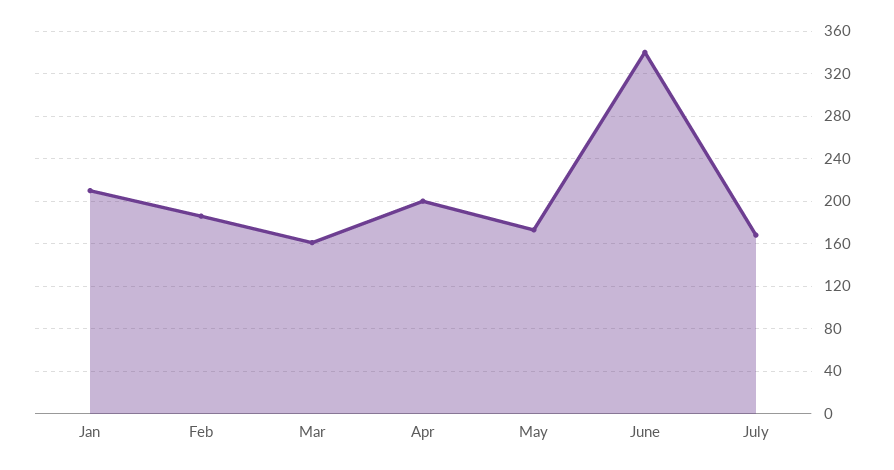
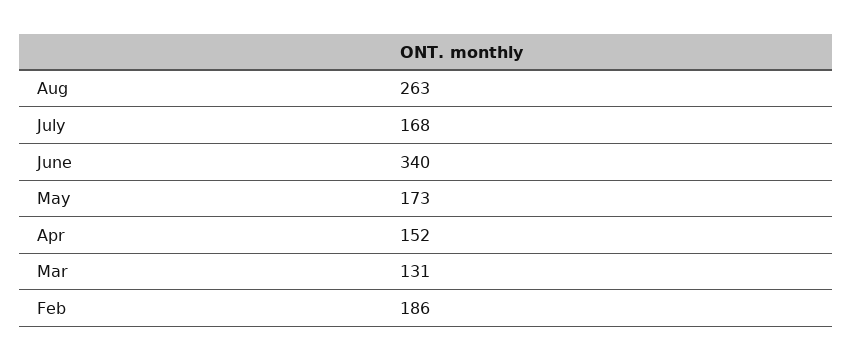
Jan: 210 -> none
Mar: 160 -> 131
Apr: 200 -> 152
Aug: none -> 263

